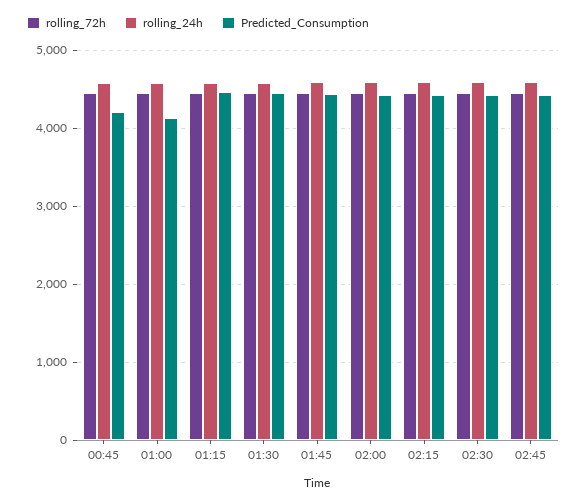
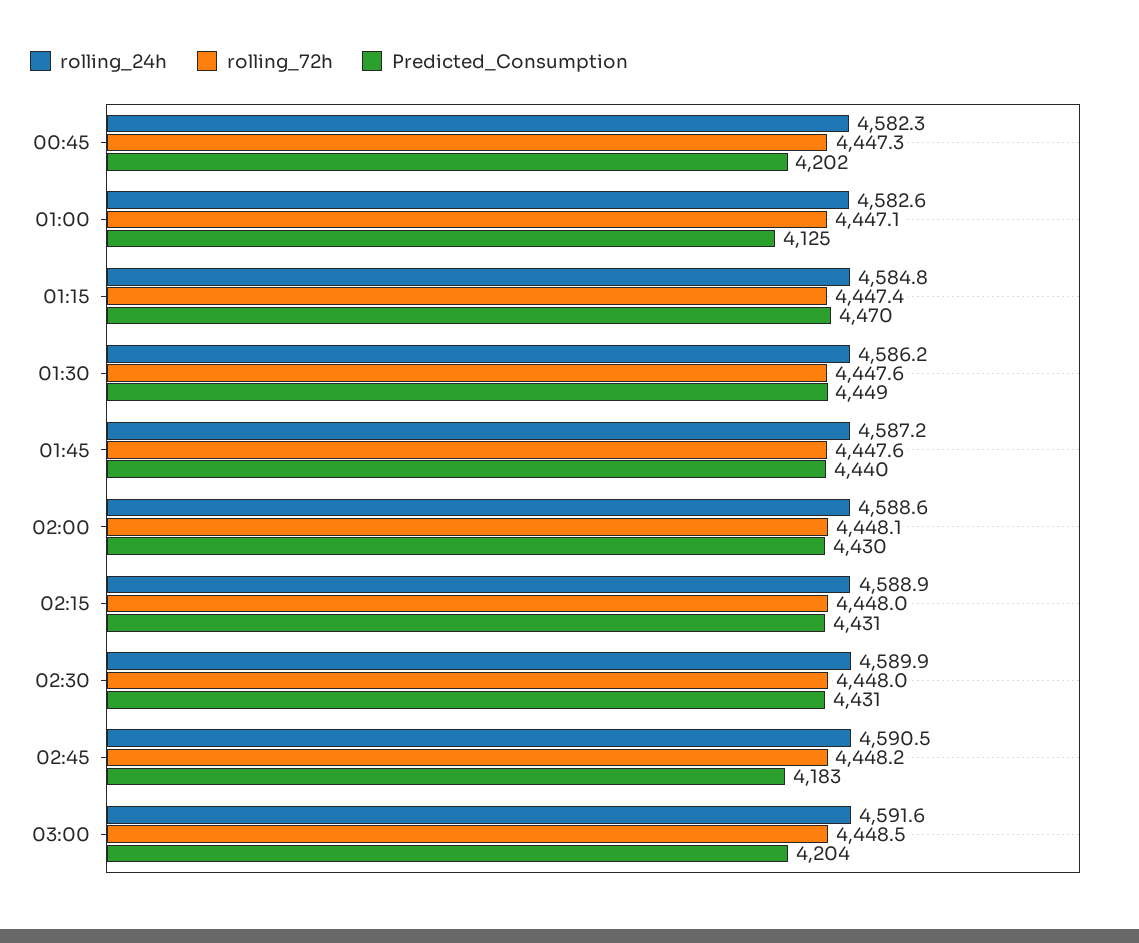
Predicted_Consumption, 02:45: 4400 -> 4183
rolling_24h, 03:00: none -> 4591.6
rolling_72h, 03:00: none -> 4448.5
Predicted_Consumption, 03:00: none -> 4204

